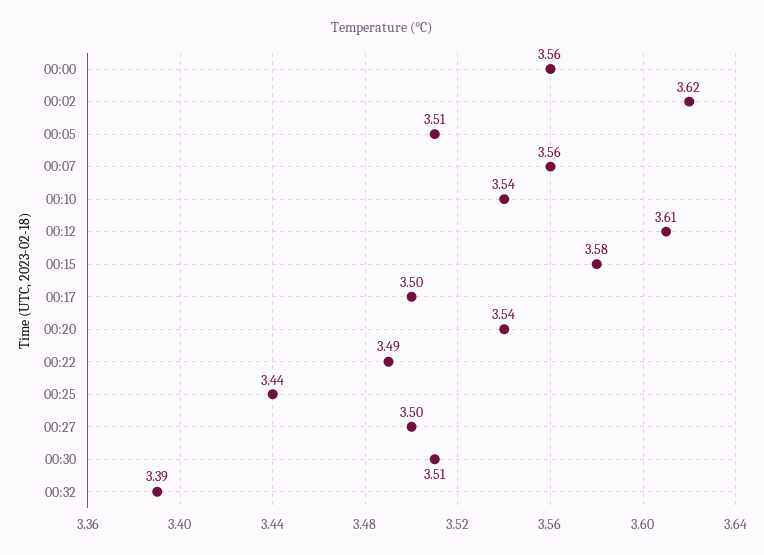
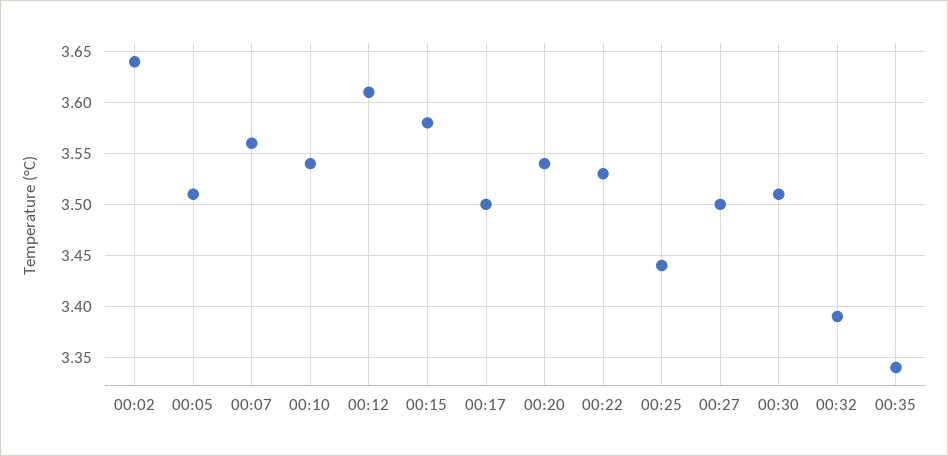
00:00: 3.56 -> none
00:02: 3.62 -> 3.64
00:22: 3.49 -> 3.53
00:35: none -> 3.34

